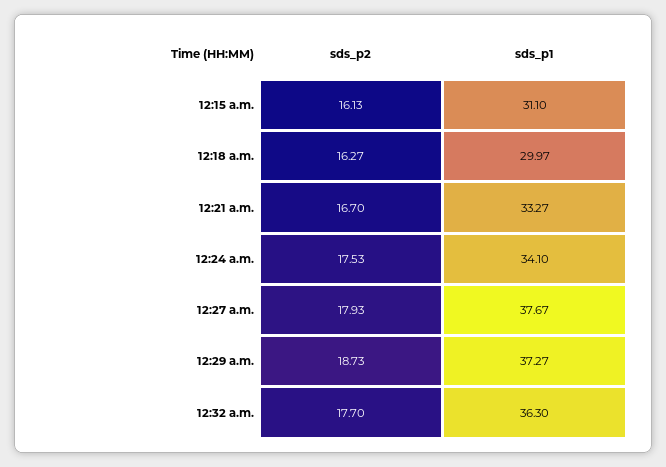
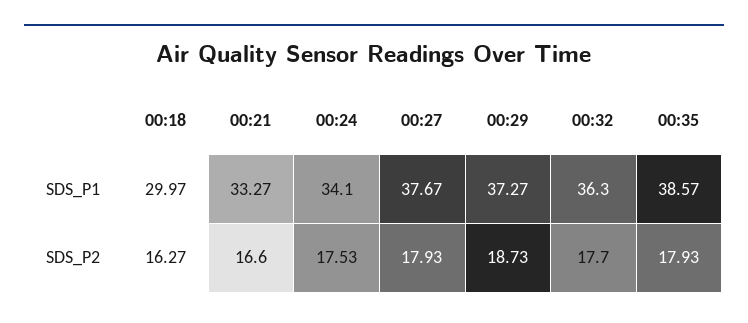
sds_p2, 12:15 a.m.: 16.13 -> none
sds_p1, 12:15 a.m.: 31.1 -> none
sds_p2, 12:21 a.m.: 16.7 -> 16.6
sds_p1, 00:35: none -> 38.57
sds_p2, 00:35: none -> 17.93

